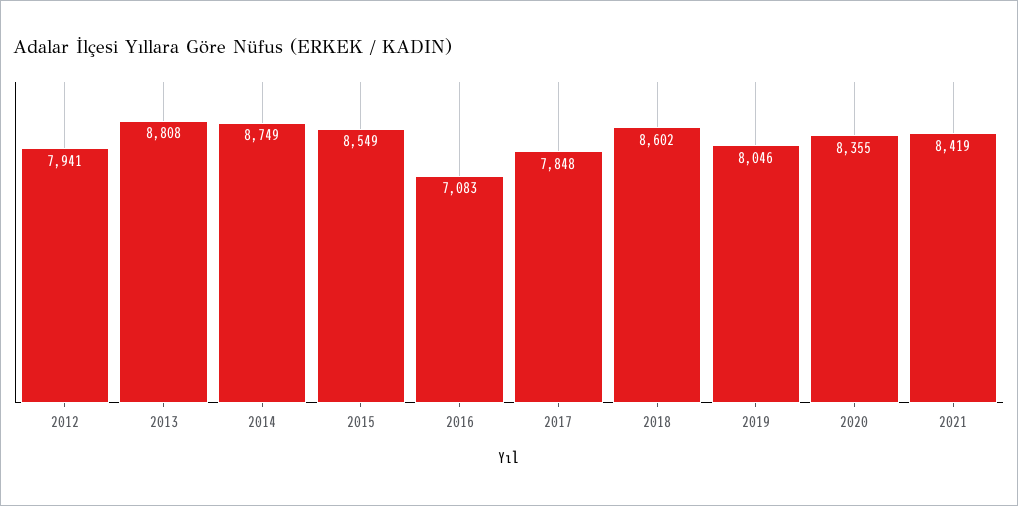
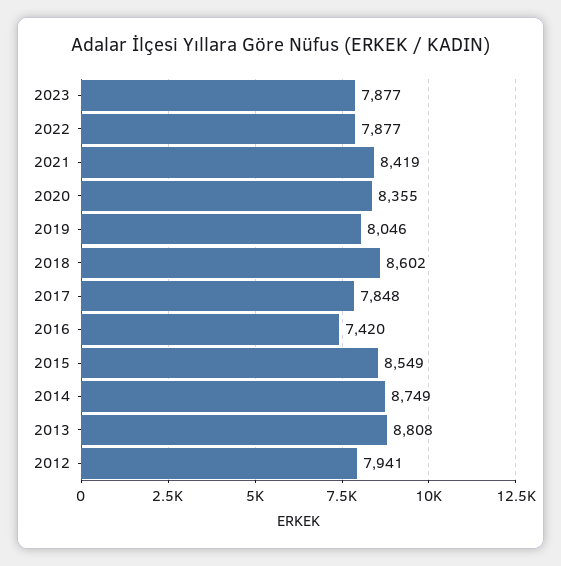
2016: 7083 -> 7420
2023: none -> 7877
2022: none -> 7877

